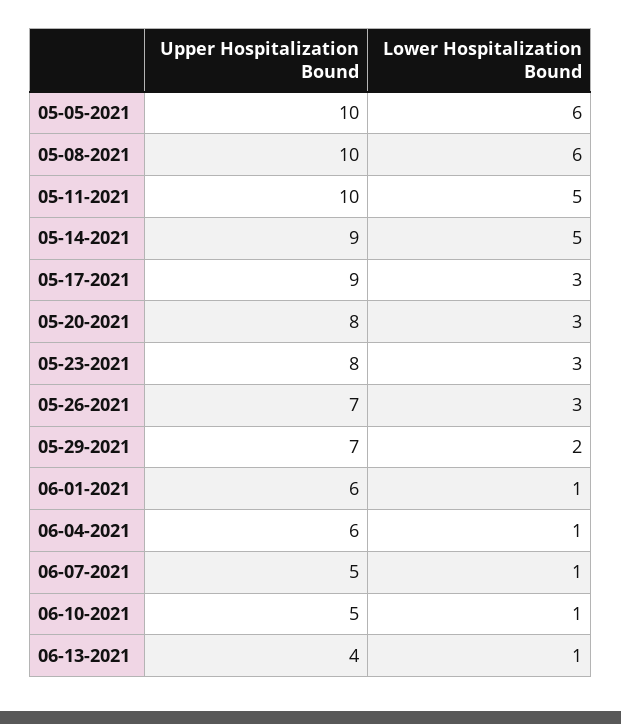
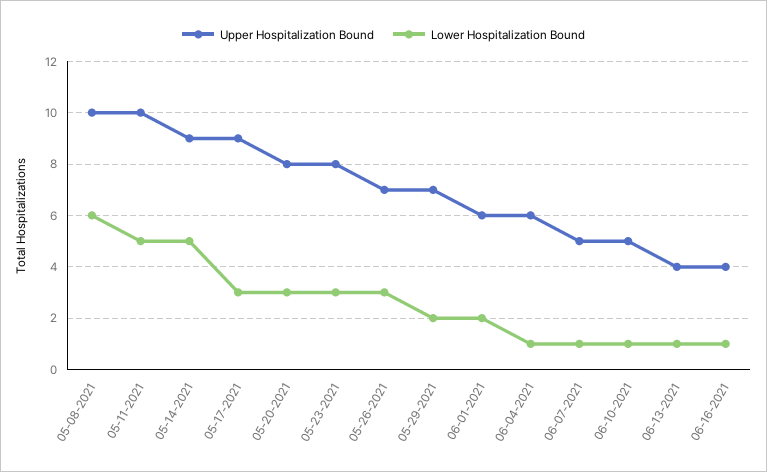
Upper Hospitalization Bound, 05-05-2021: 10 -> none
Lower Hospitalization Bound, 05-05-2021: 6 -> none
Lower Hospitalization Bound, 06-01-2021: 1 -> 2
Upper Hospitalization Bound, 06-16-2021: none -> 4
Lower Hospitalization Bound, 06-16-2021: none -> 1

